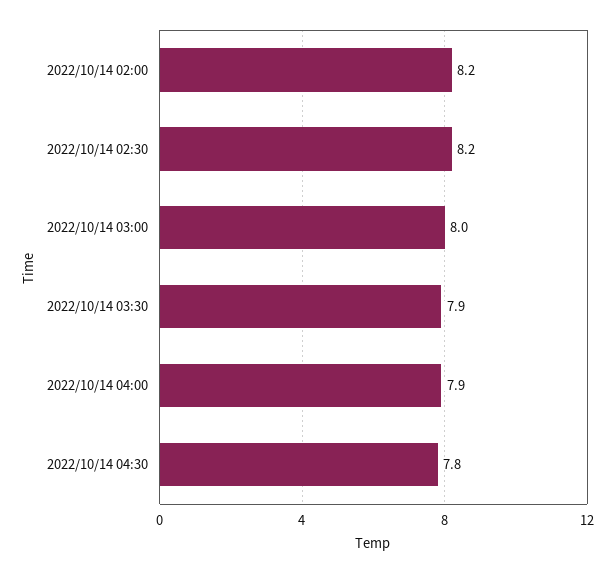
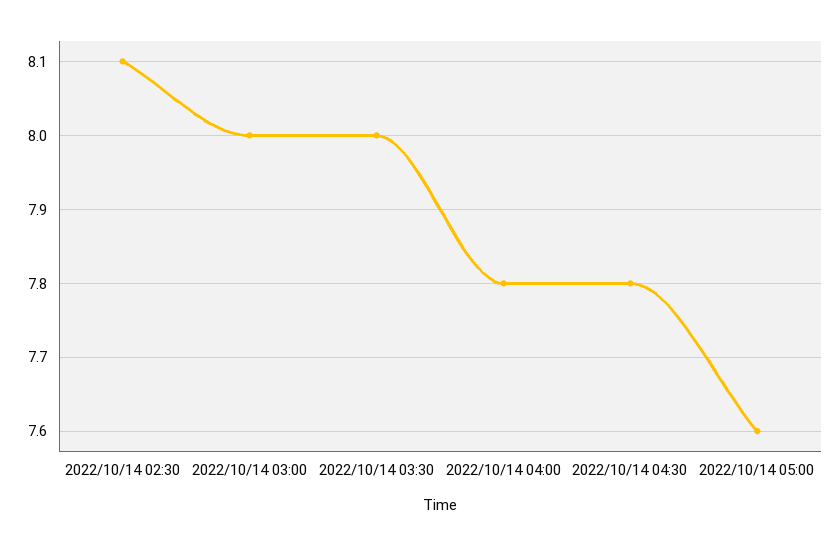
2022/10/14 02:00: 8.2 -> none
2022/10/14 02:30: 8.2 -> 8.1
2022/10/14 03:30: 7.9 -> 8
2022/10/14 04:00: 7.9 -> 7.8
2022/10/14 05:00: none -> 7.6

